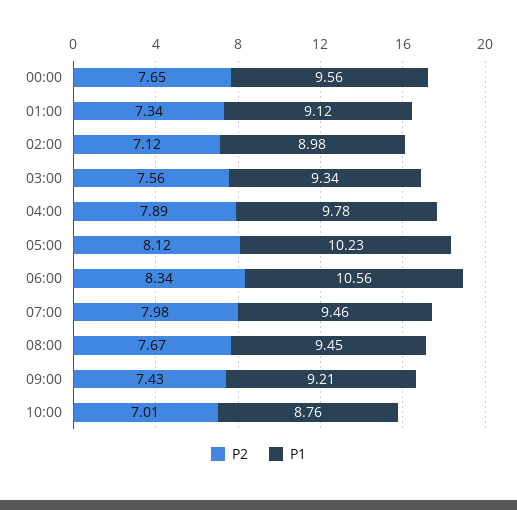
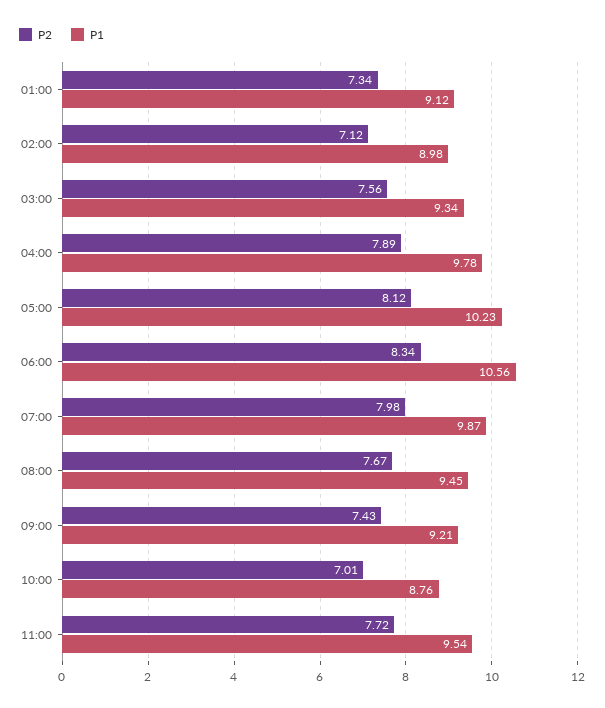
P2, 00:00: 7.65 -> none
P1, 00:00: 9.56 -> none
P1, 07:00: 9.46 -> 9.87
P2, 11:00: none -> 7.72
P1, 11:00: none -> 9.54

